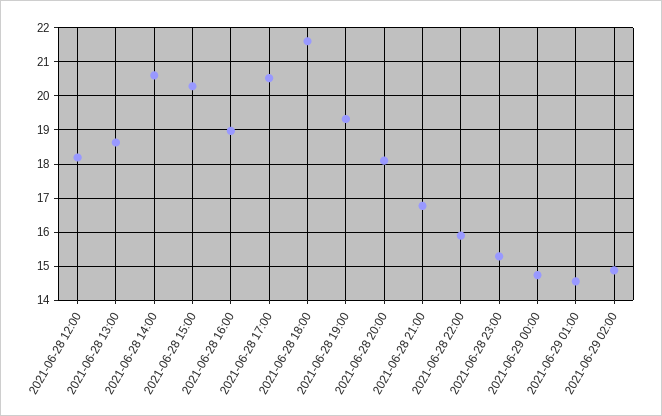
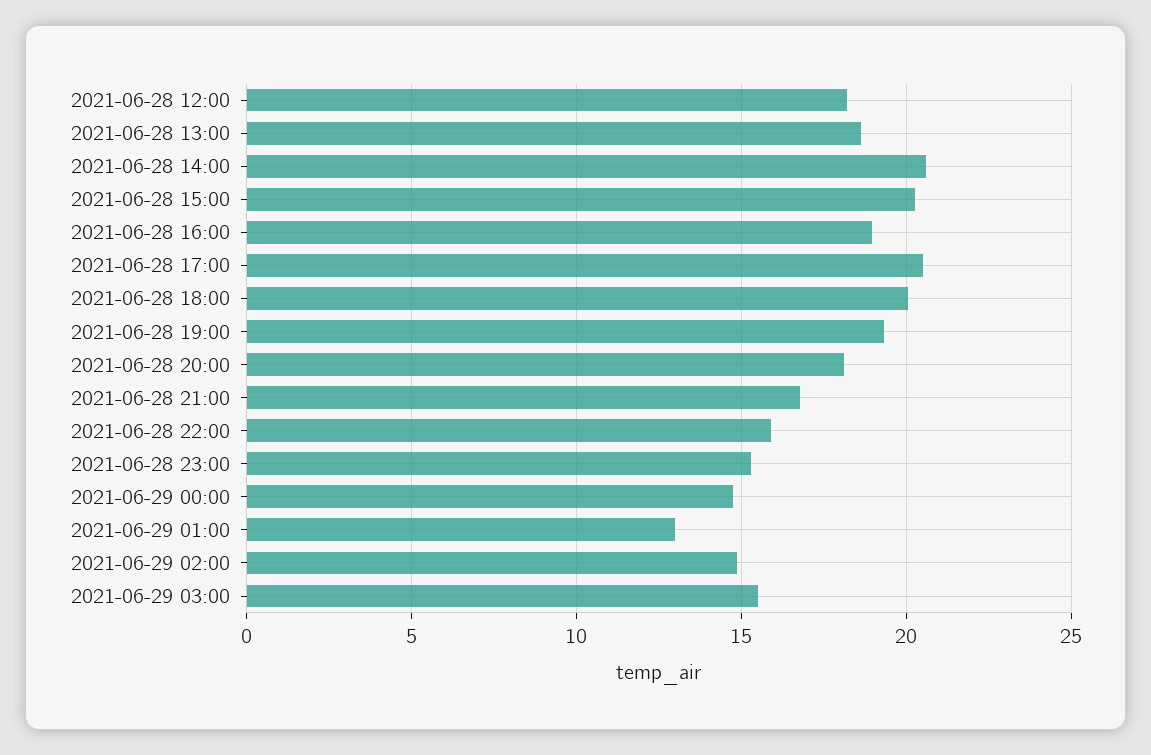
2021-06-28 18:00: 21.6 -> 20
2021-06-29 01:00: 14.6 -> 13
2021-06-29 03:00: none -> 15.5

